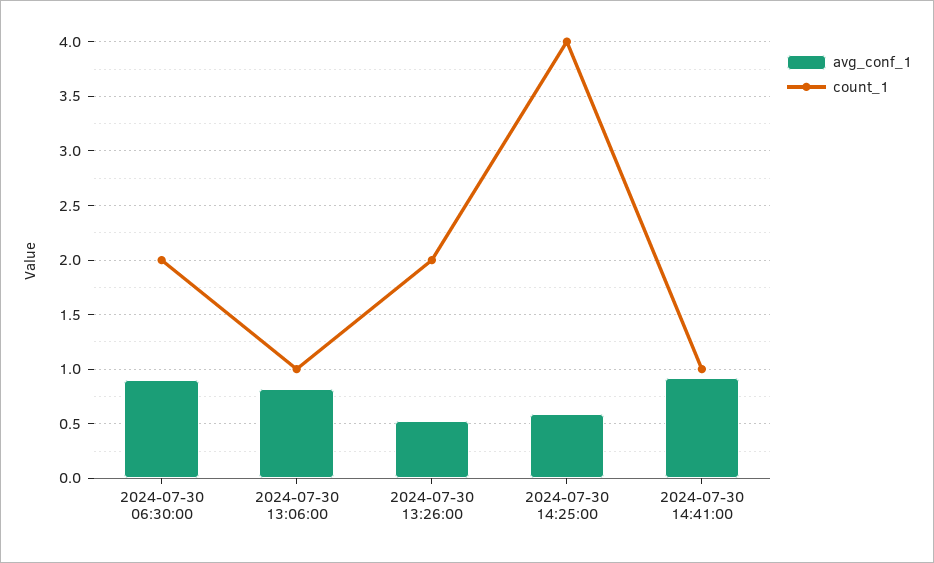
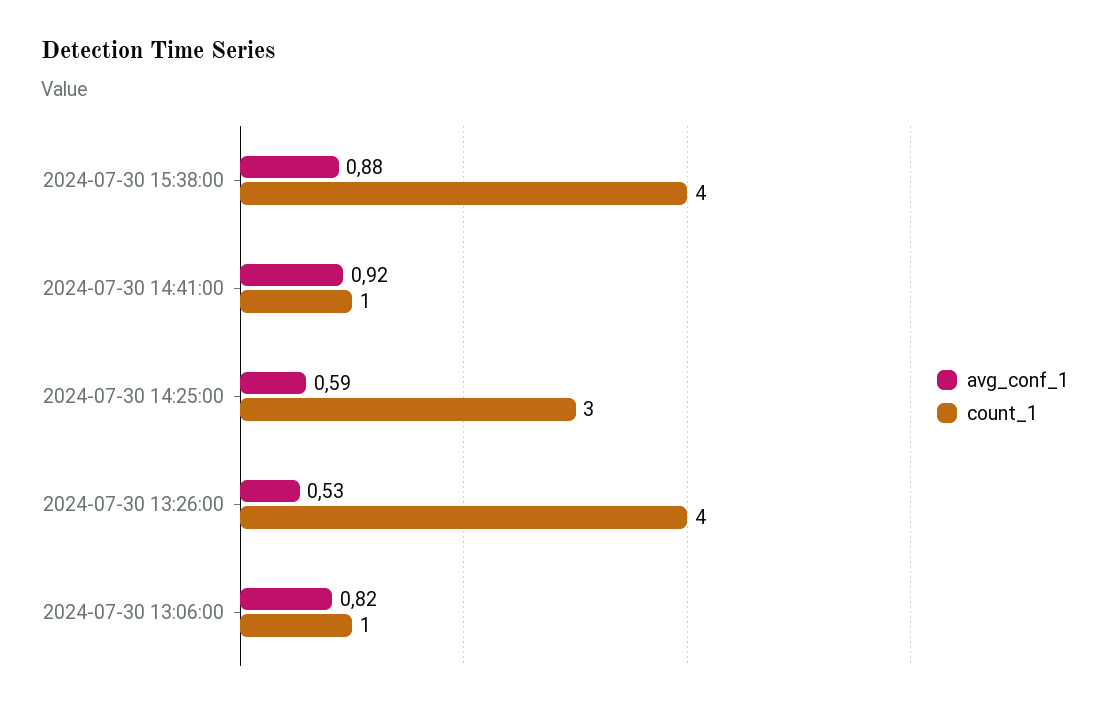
avg_conf_1, 2024-07-30 06:30:00: 0.9 -> none
count_1, 2024-07-30 06:30:00: 2 -> none
count_1, 2024-07-30 13:26:00: 2 -> 4
count_1, 2024-07-30 14:25:00: 4 -> 3
avg_conf_1, 2024-07-30 15:38:00: none -> 0.88
count_1, 2024-07-30 15:38:00: none -> 4

